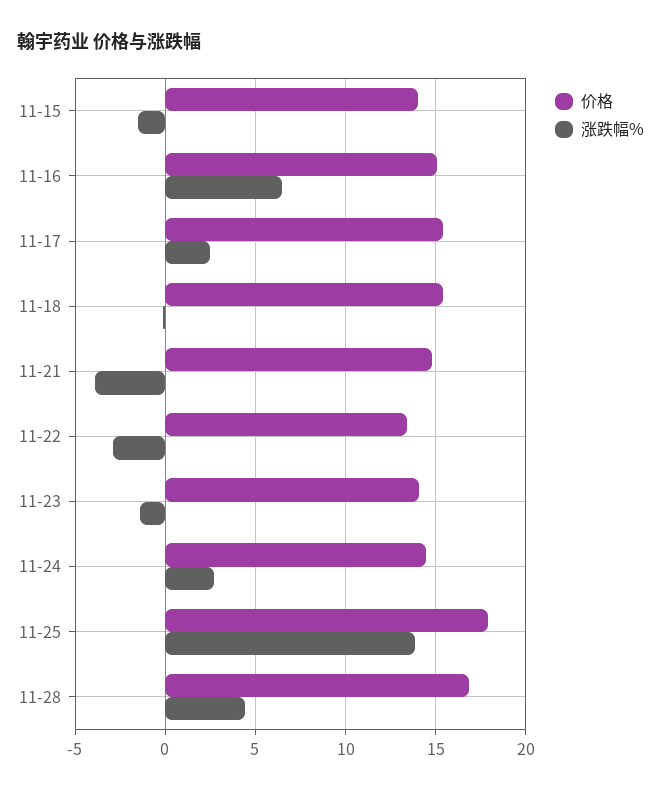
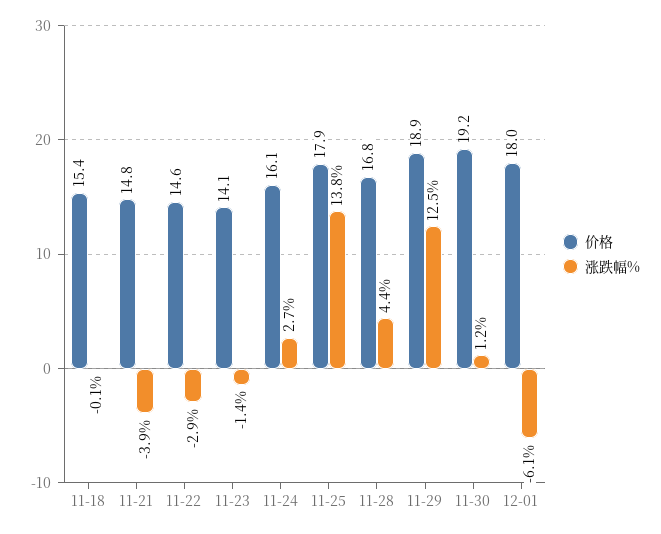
价格, 11-15: 14 -> none
涨跌幅%, 11-15: -1.5 -> none
价格, 11-16: 15 -> none
涨跌幅%, 11-16: 6.5 -> none
价格, 11-17: 15.5 -> none
涨跌幅%, 11-17: 2.5 -> none
价格, 11-22: 13.5 -> 14.6
价格, 11-24: 14.5 -> 16.1
价格, 11-29: none -> 18.9
涨跌幅%, 11-29: none -> 12.5
价格, 11-30: none -> 19.2
涨跌幅%, 11-30: none -> 1.2
价格, 12-01: none -> 18
涨跌幅%, 12-01: none -> -6.1

